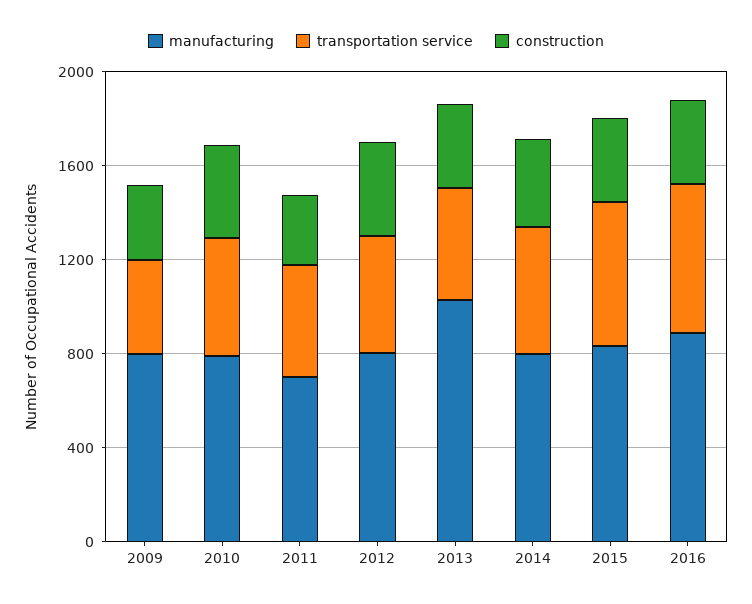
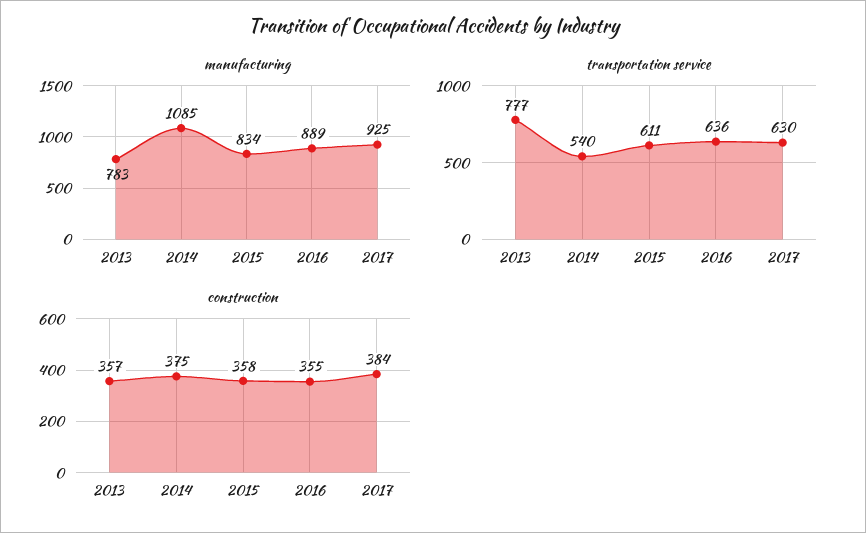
manufacturing, 2009: 800 -> none
transportation service, 2009: 400 -> none
construction, 2009: 300 -> none
manufacturing, 2010: 800 -> none
transportation service, 2010: 500 -> none
construction, 2010: 400 -> none
manufacturing, 2011: 700 -> none
transportation service, 2011: 500 -> none
construction, 2011: 300 -> none
manufacturing, 2012: 800 -> none
transportation service, 2012: 500 -> none
construction, 2012: 400 -> none
manufacturing, 2013: 1000 -> 783
transportation service, 2013: 500 -> 777
manufacturing, 2014: 800 -> 1085
manufacturing, 2017: none -> 925
transportation service, 2017: none -> 630
construction, 2017: none -> 384

